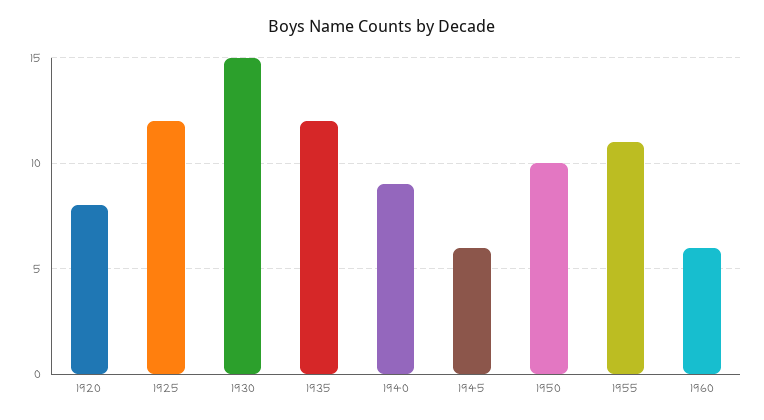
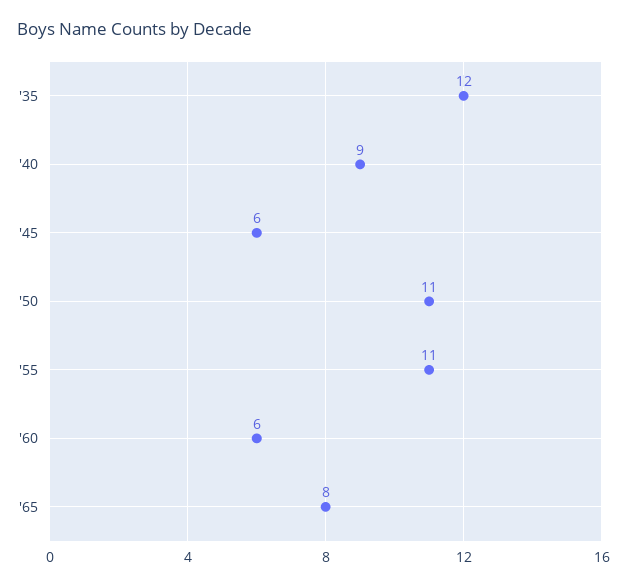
1920: 8 -> none
1925: 12 -> none
1930: 15 -> none
1950: 10 -> 11
'65: none -> 8

